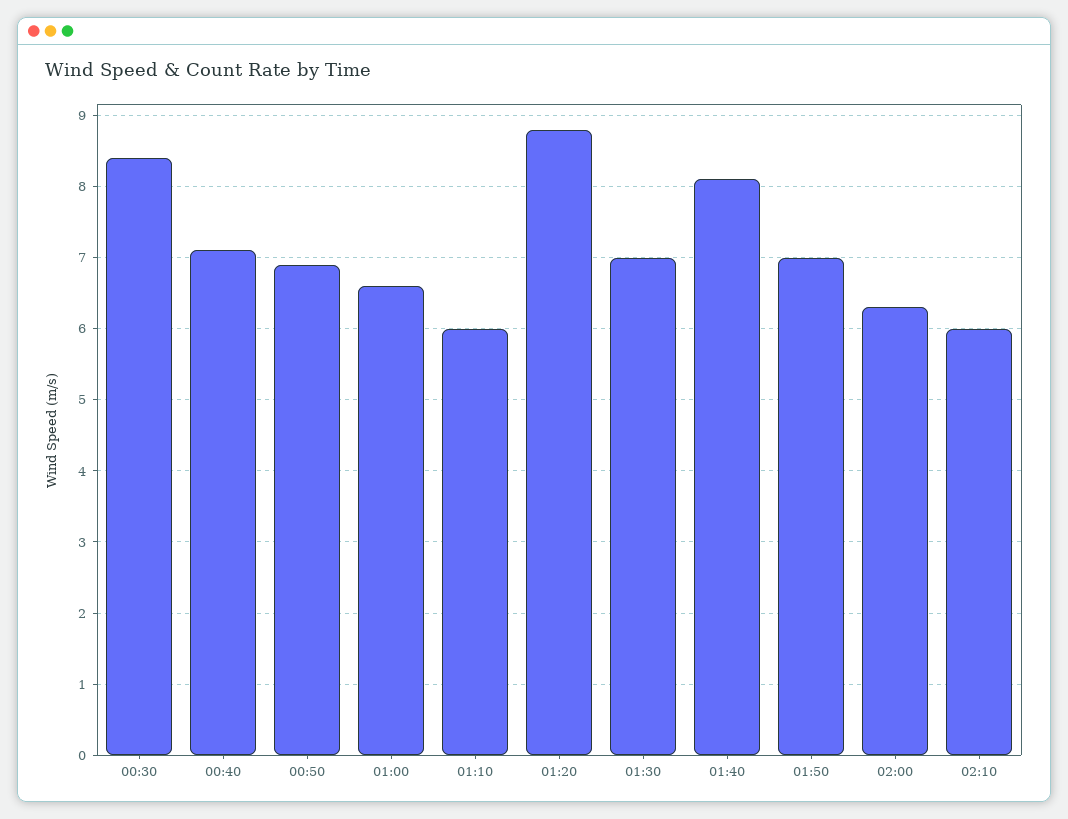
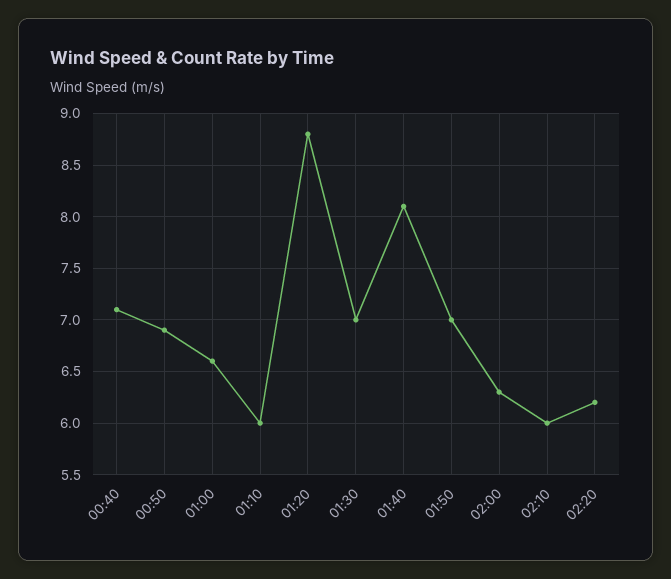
00:30: 8.4 -> none
02:20: none -> 6.2

